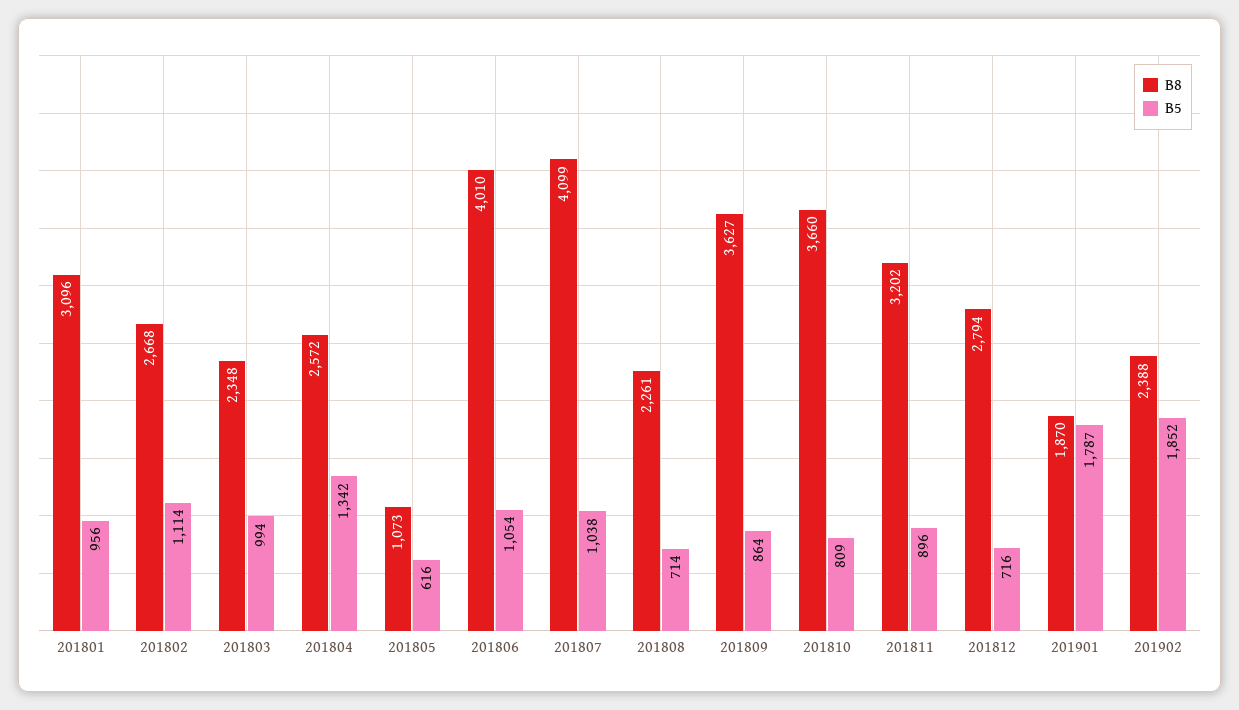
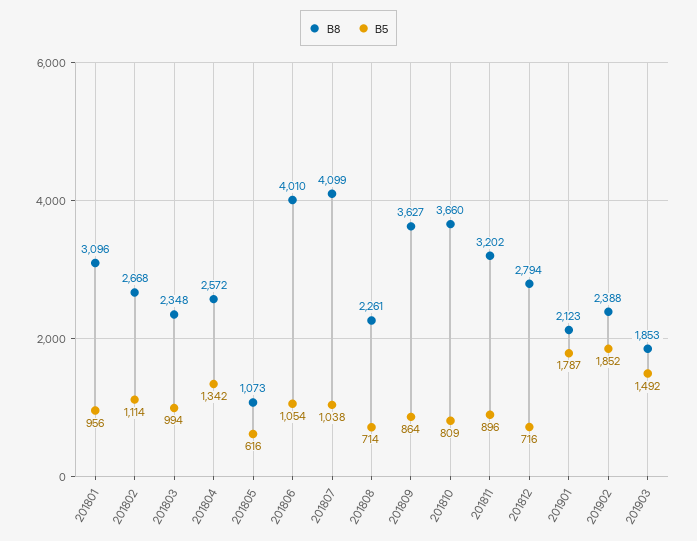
B8, 201901: 1870 -> 2123
B8, 201903: none -> 1853
B5, 201903: none -> 1492

